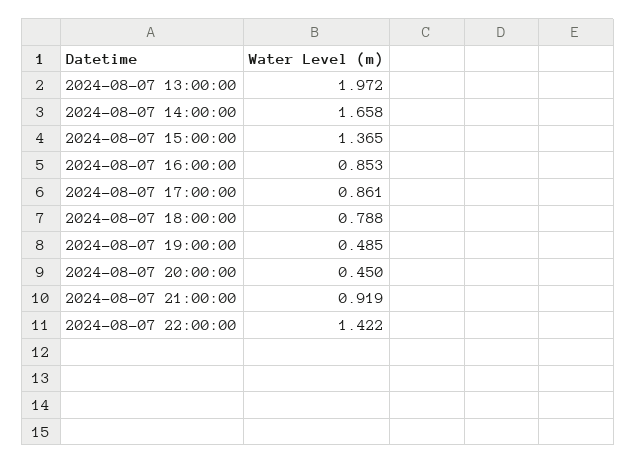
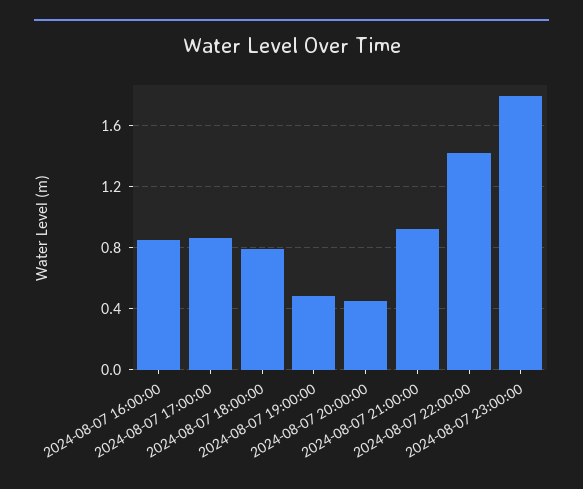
2024-08-07 13:00:00: 1.972 -> none
2024-08-07 14:00:00: 1.658 -> none
2024-08-07 15:00:00: 1.365 -> none
2024-08-07 23:00:00: none -> 1.8

